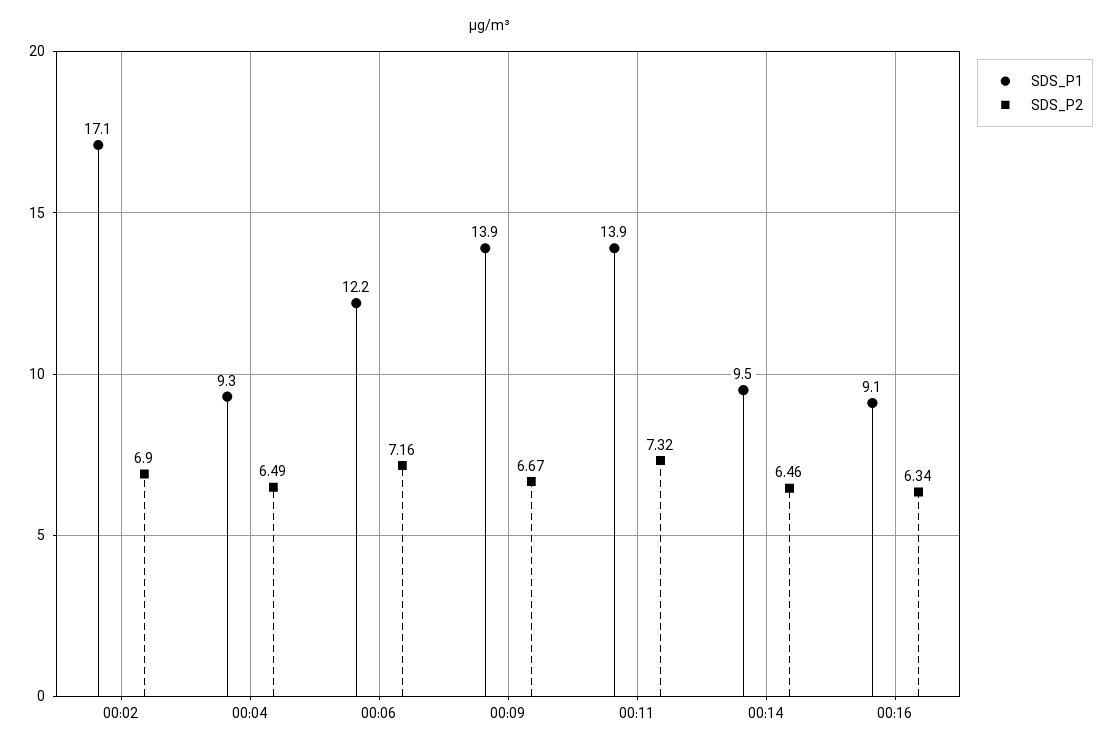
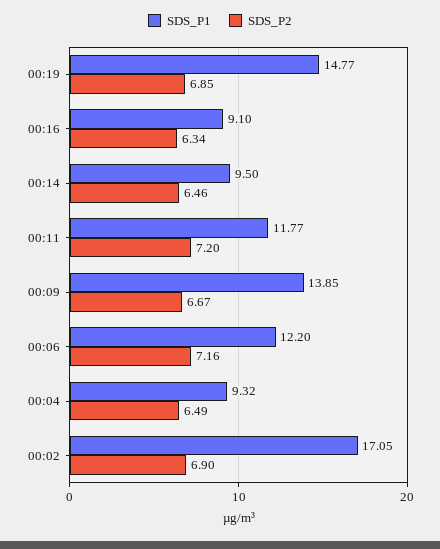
SDS_P1, 00:11: 13.9 -> 11.77
SDS_P2, 00:11: 7.32 -> 7.2
SDS_P1, 00:19: none -> 14.77
SDS_P2, 00:19: none -> 6.85

